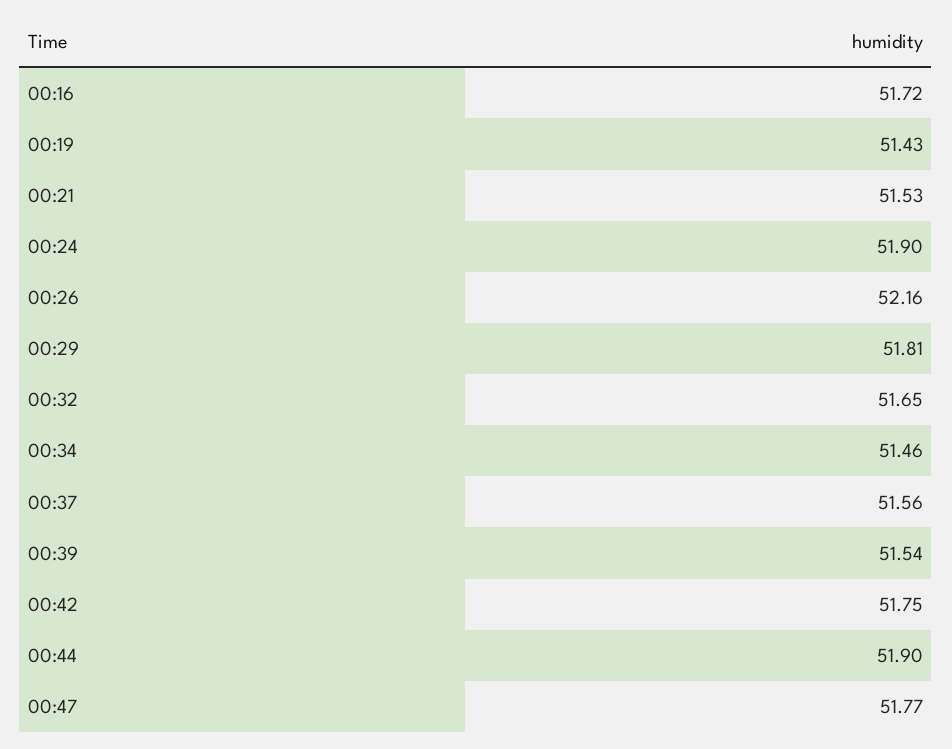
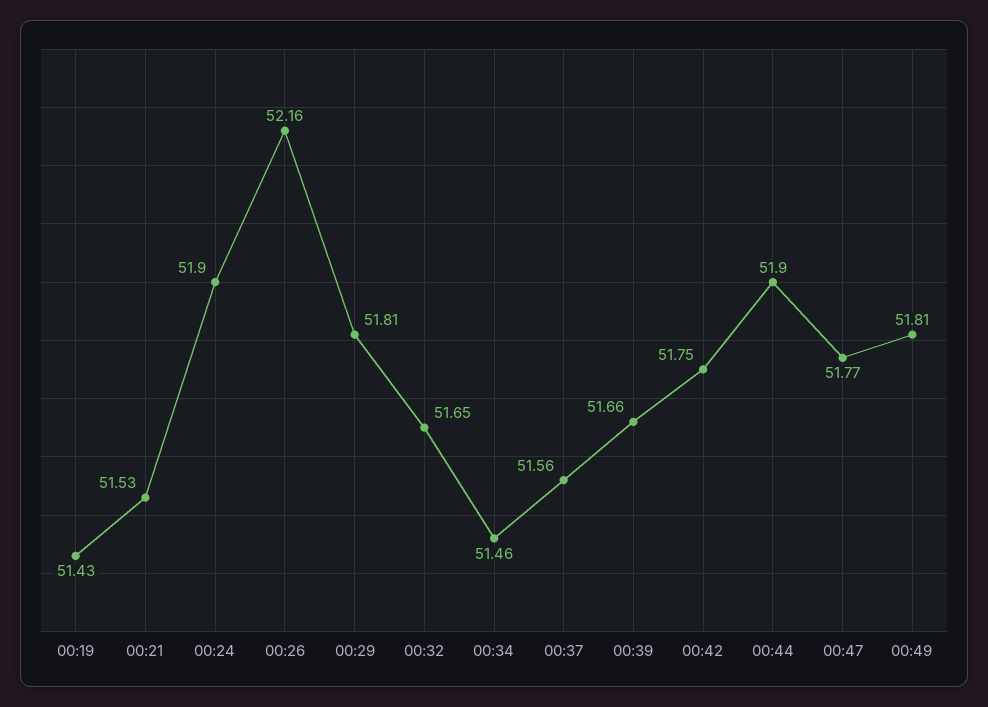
00:16: 51.72 -> none
00:39: 51.54 -> 51.66
00:49: none -> 51.81

